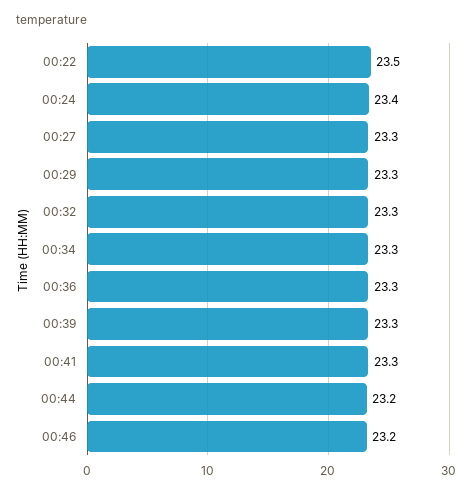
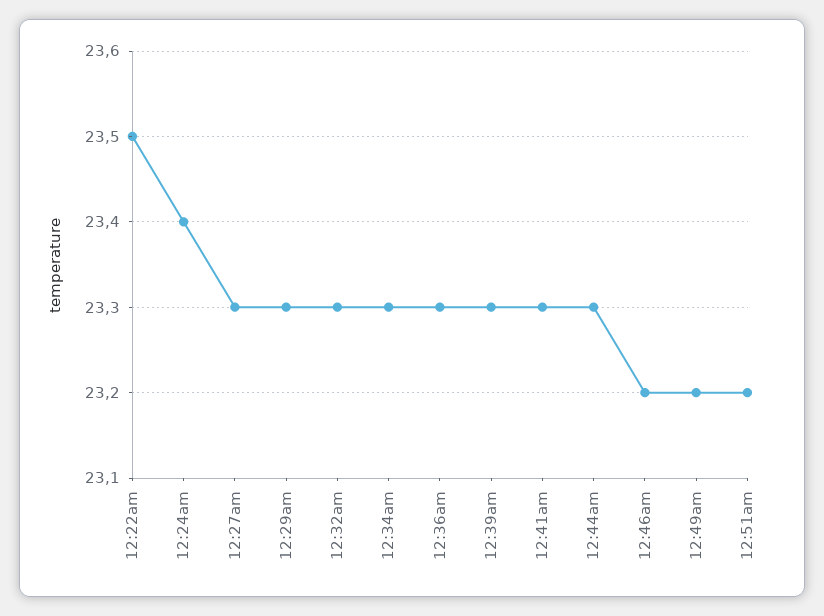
00:44: 23.2 -> 23.3
12:49am: none -> 23.2
12:51am: none -> 23.2

